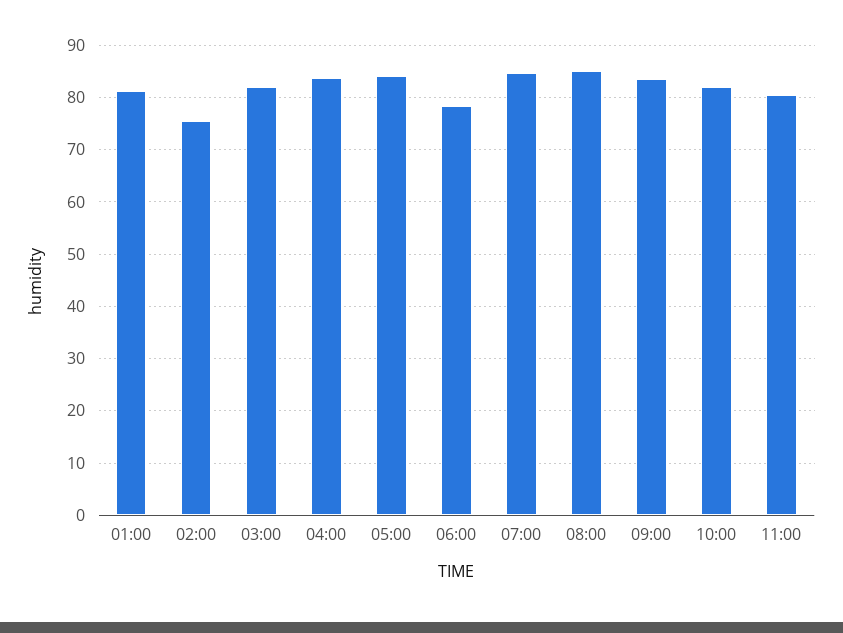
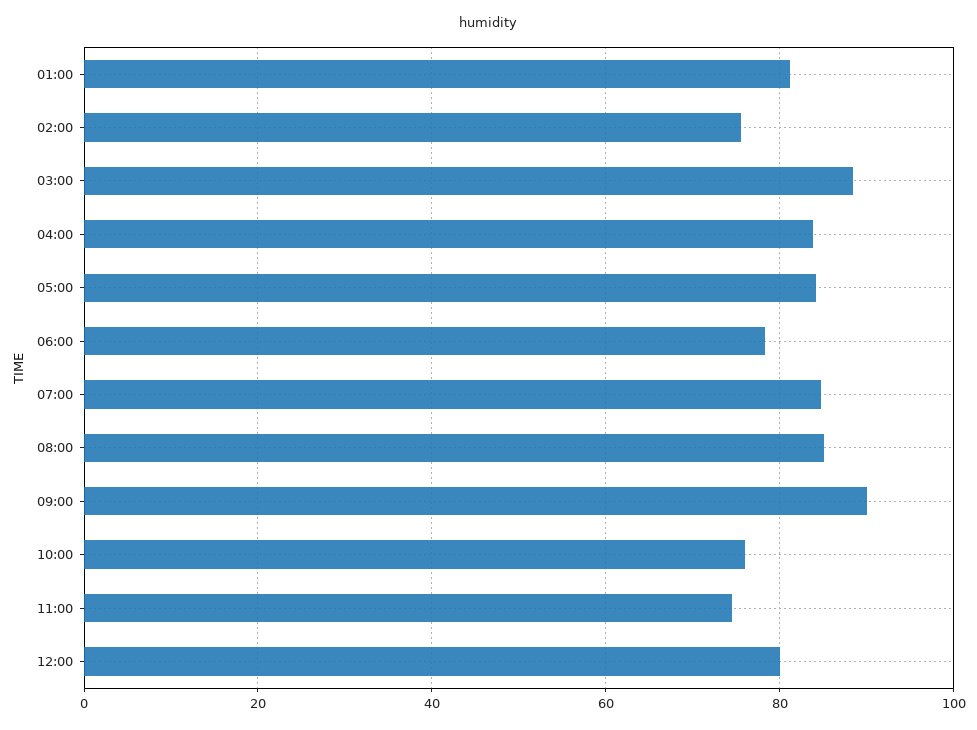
03:00: 82 -> 88
09:00: 84 -> 90
10:00: 82 -> 76
11:00: 80 -> 74
12:00: none -> 80

